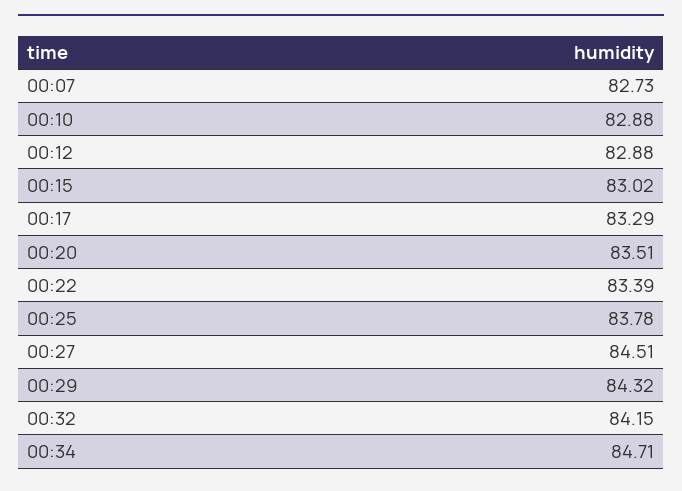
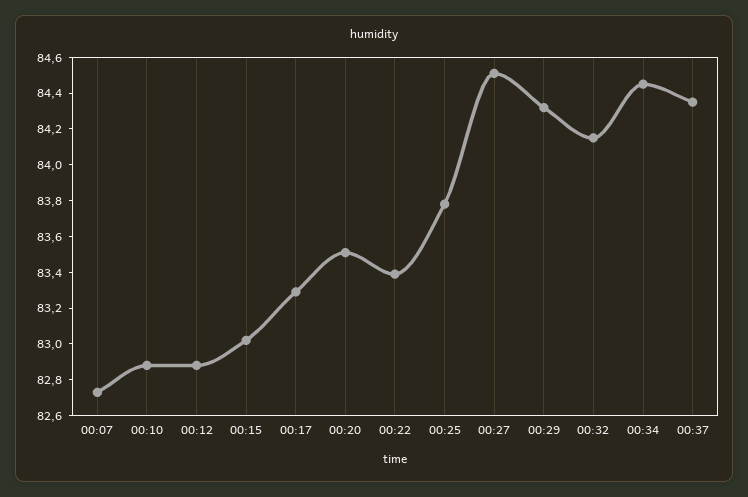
00:34: 84.71 -> 84.45
00:37: none -> 84.35

